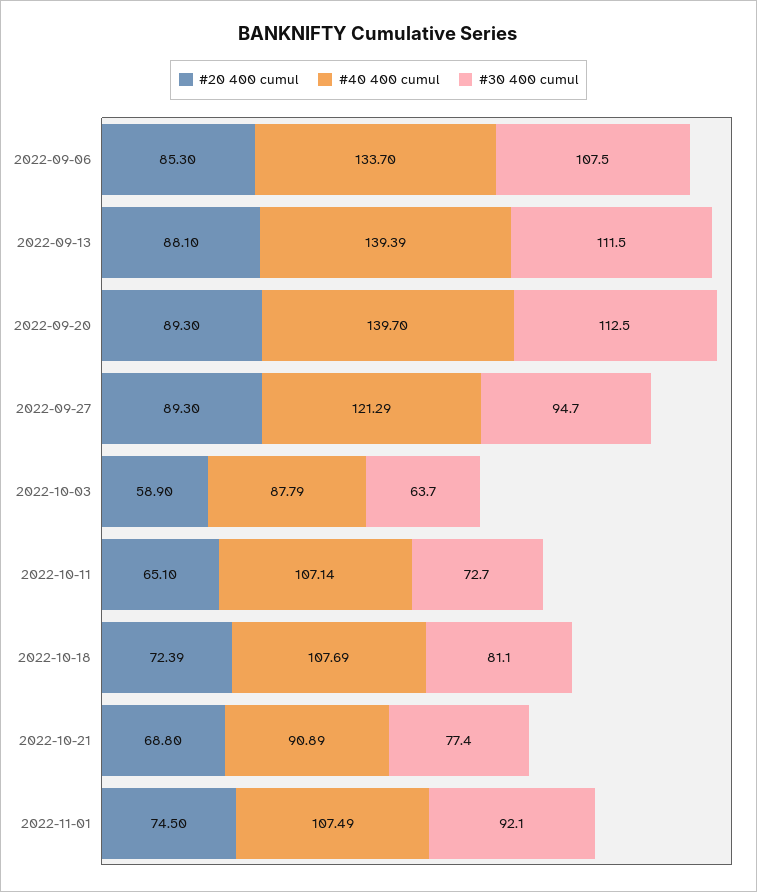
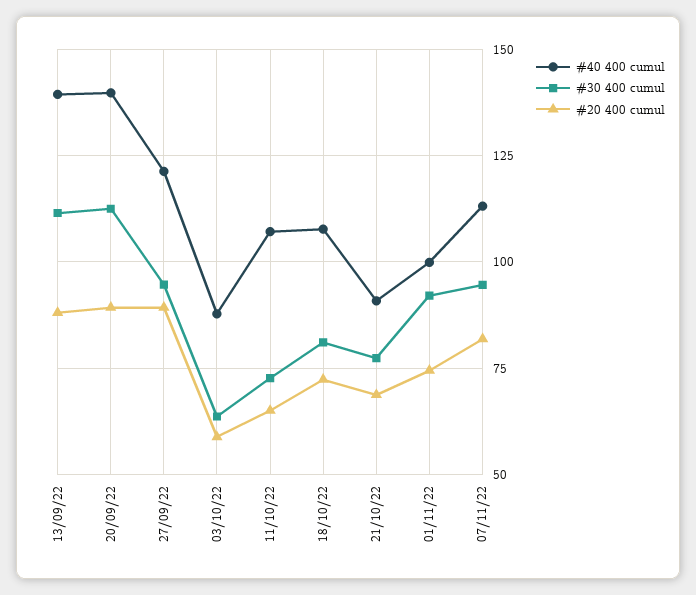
#20 400 cumul, 2022-09-06: 85.3 -> none
#40 400 cumul, 2022-09-06: 133.7 -> none
#30 400 cumul, 2022-09-06: 107.5 -> none
#40 400 cumul, 2022-11-01: 107.49 -> 100
#40 400 cumul, 07/11/22: none -> 112.5
#30 400 cumul, 07/11/22: none -> 95
#20 400 cumul, 07/11/22: none -> 82.5

